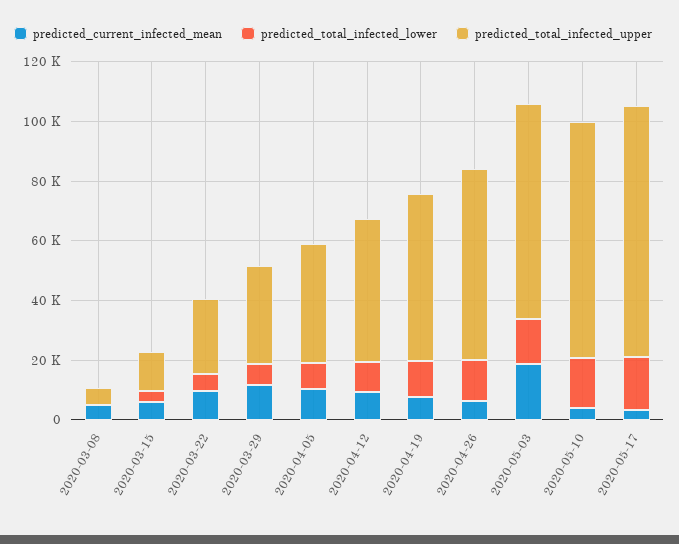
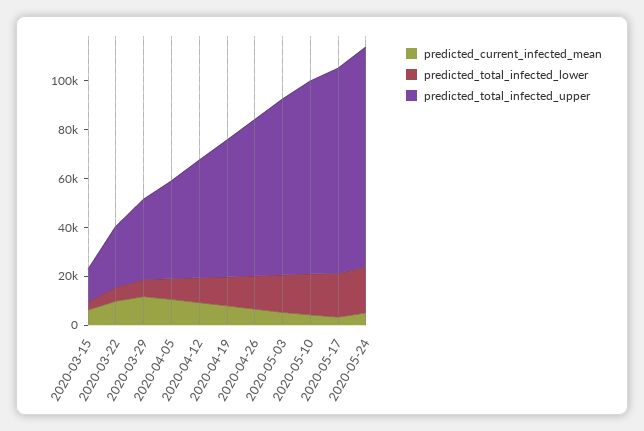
predicted_current_infected_mean, 2020-03-08: 5000 -> none
predicted_total_infected_lower, 2020-03-08: 0 -> none
predicted_total_infected_upper, 2020-03-08: 5000 -> none
predicted_current_infected_mean, 2020-05-03: 20000 -> 5000
predicted_current_infected_mean, 2020-05-24: none -> 5000
predicted_total_infected_lower, 2020-05-24: none -> 20000
predicted_total_infected_upper, 2020-05-24: none -> 90000

